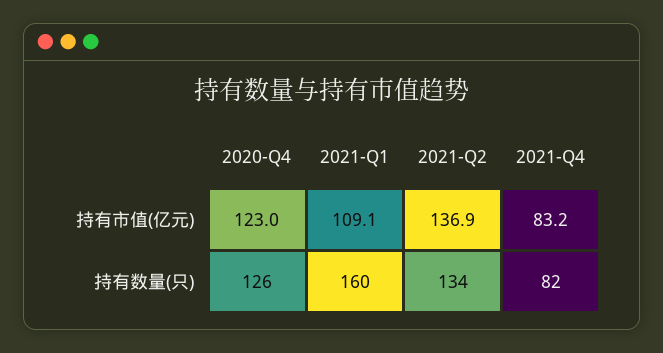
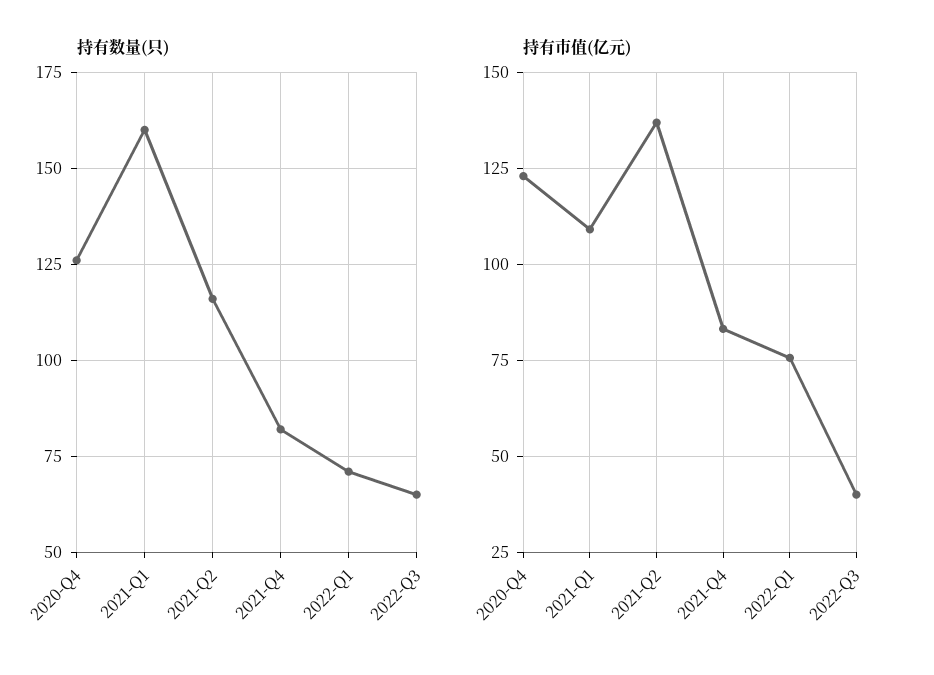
持有数量(只), 2021-Q2: 134 -> 115
持有数量(只), 2022-Q1: none -> 70
持有数量(只), 2022-Q3: none -> 65
持有市值(亿元), 2022-Q1: none -> 75
持有市值(亿元), 2022-Q3: none -> 40

